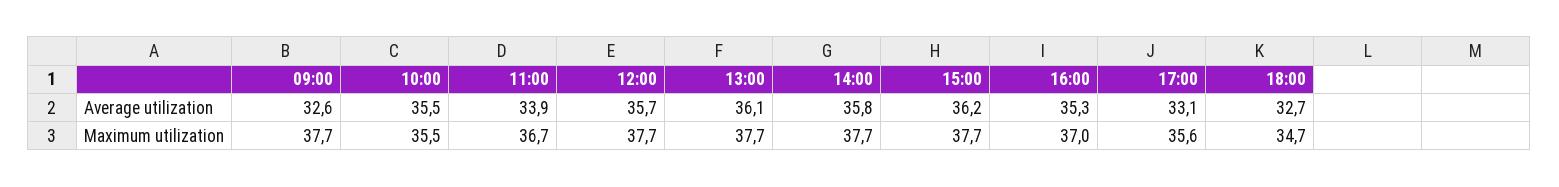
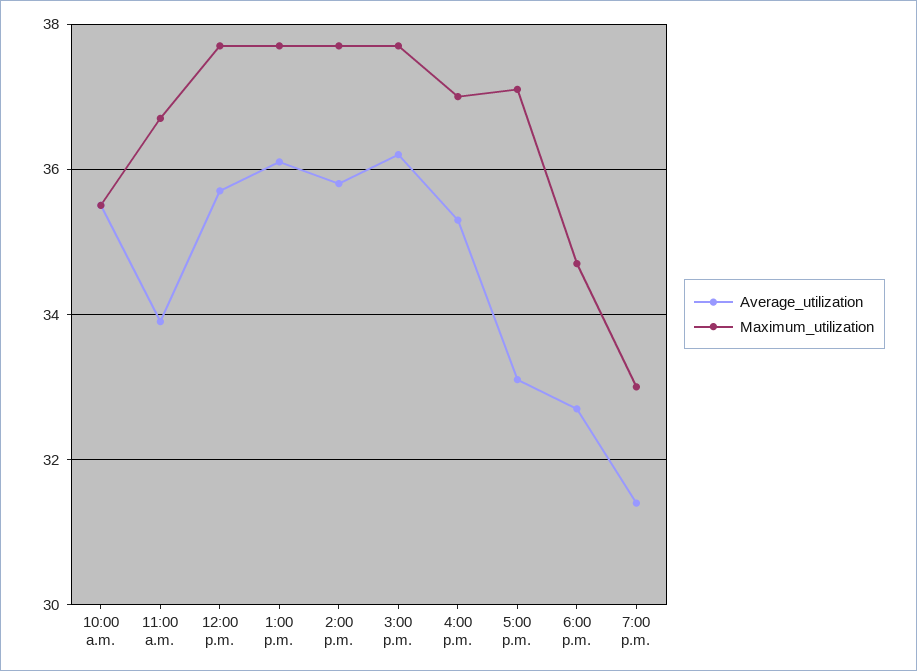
Average utilization, 09:00: 32.6 -> none
Maximum utilization, 09:00: 37.7 -> none
Maximum utilization, 17:00: 35.6 -> 37
Average utilization, 7:00 p.m.: none -> 31.5
Maximum utilization, 7:00 p.m.: none -> 33

